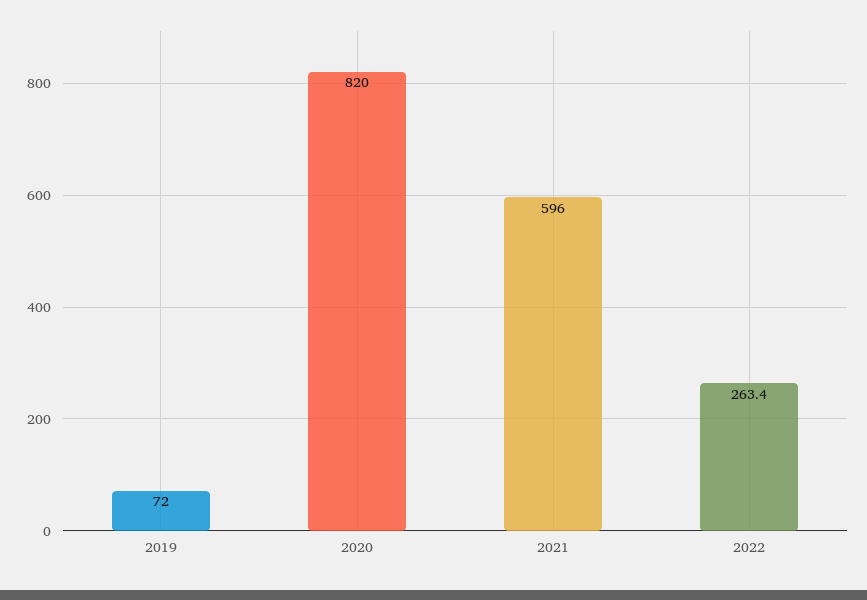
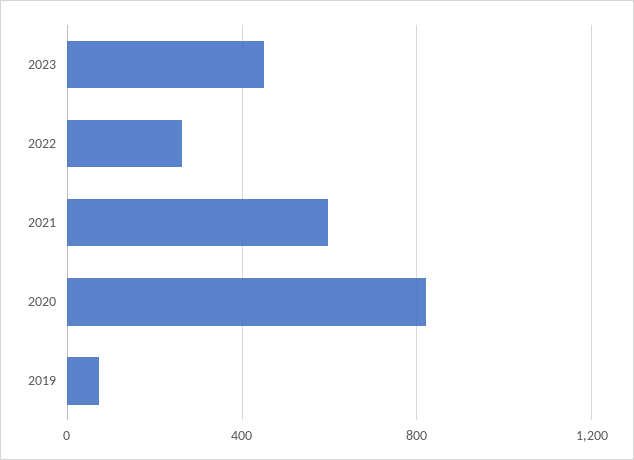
2023: none -> 450

